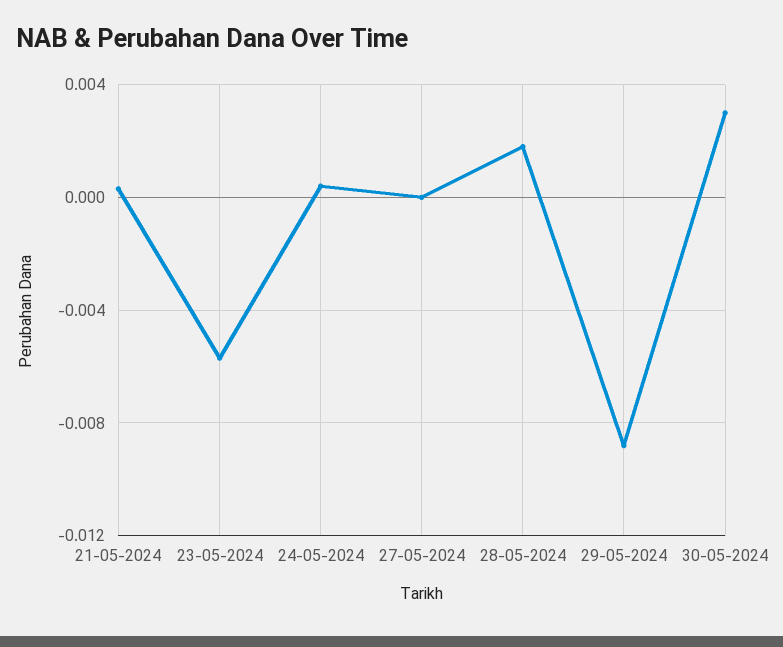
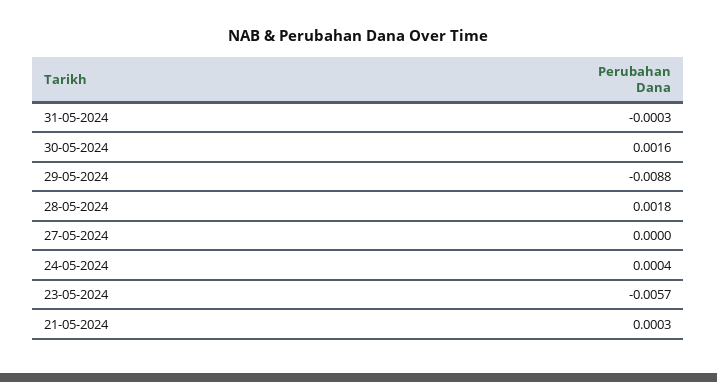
30-05-2024: 0.003 -> 0.0016
31-05-2024: none -> -0.0003

